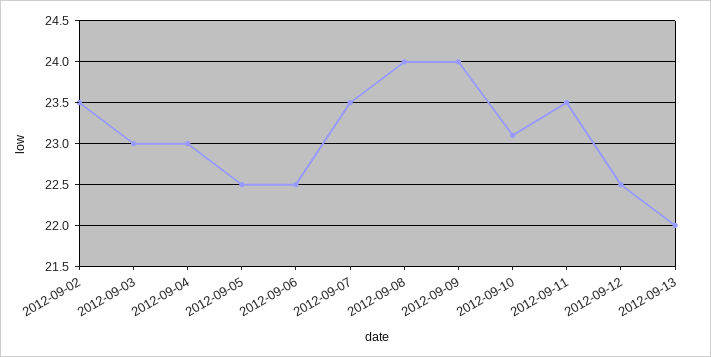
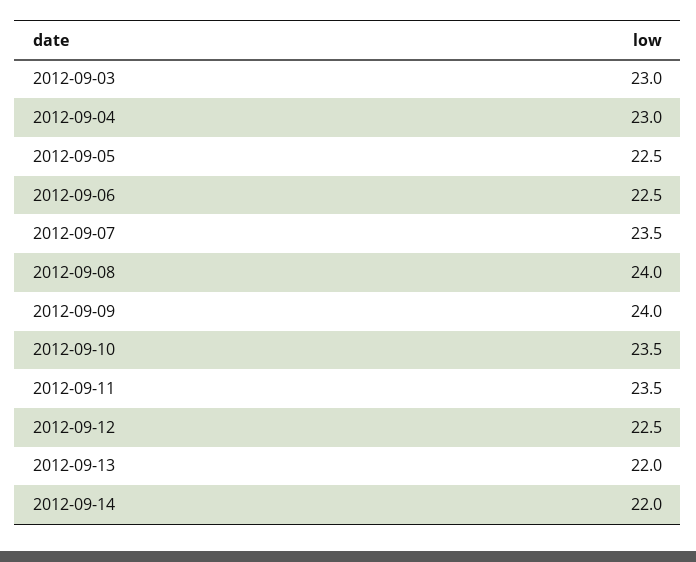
2012-09-02: 23.5 -> none
2012-09-10: 23.1 -> 23.5
2012-09-14: none -> 22

